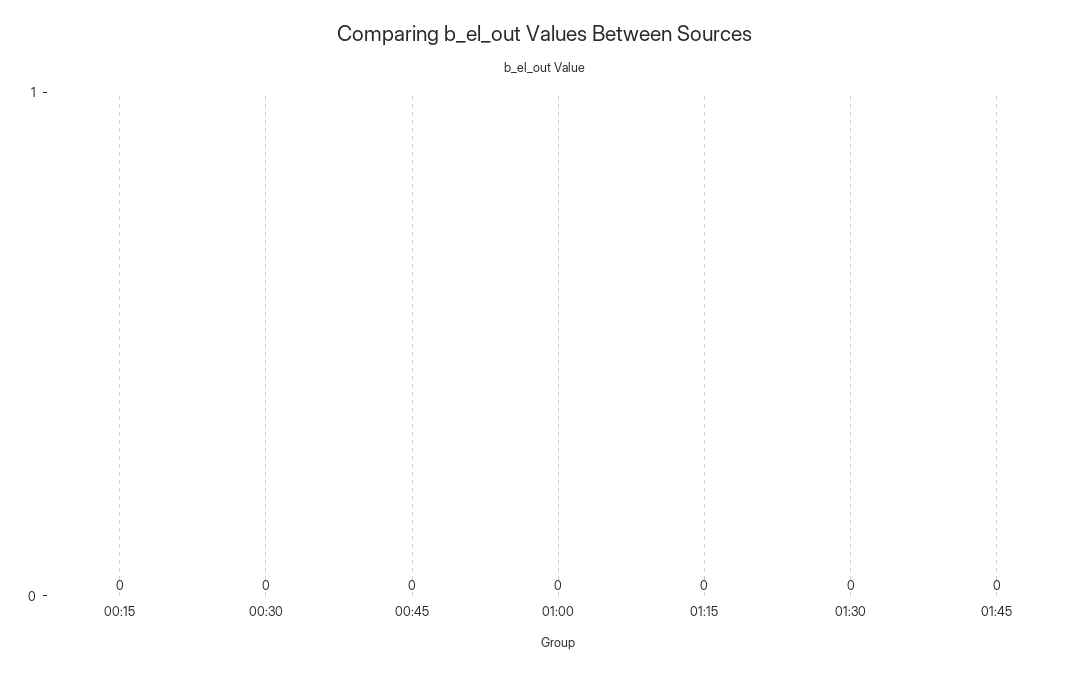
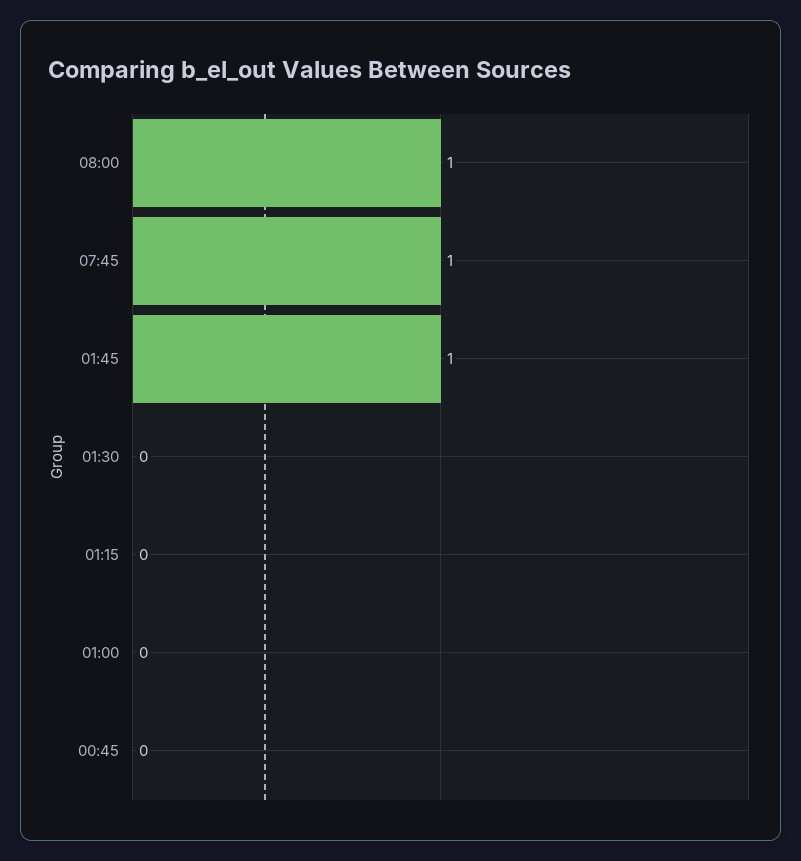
00:15: 0 -> none
00:30: 0 -> none
01:45: 0 -> 1
08:00: none -> 1
07:45: none -> 1

